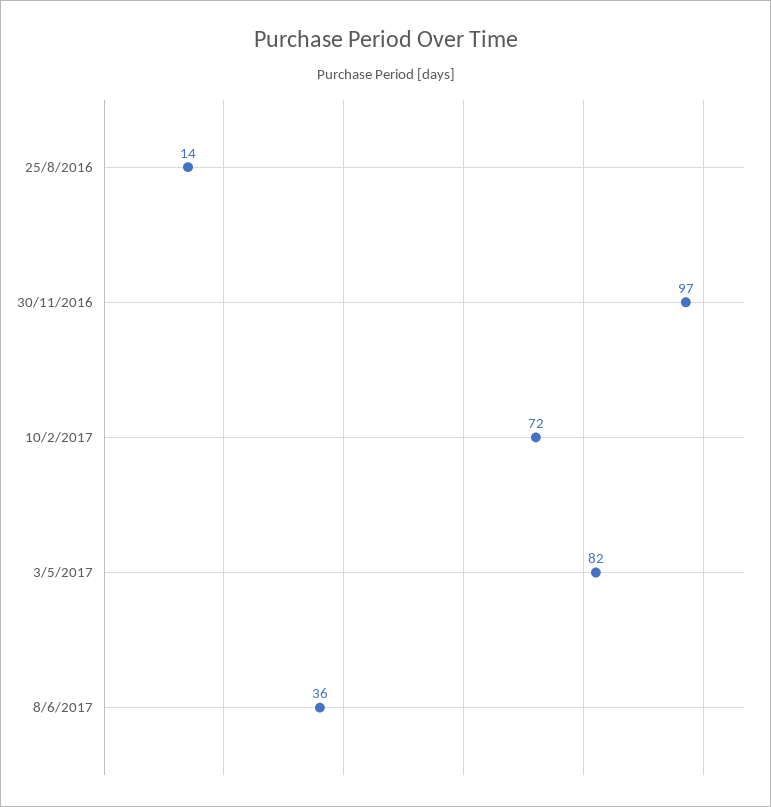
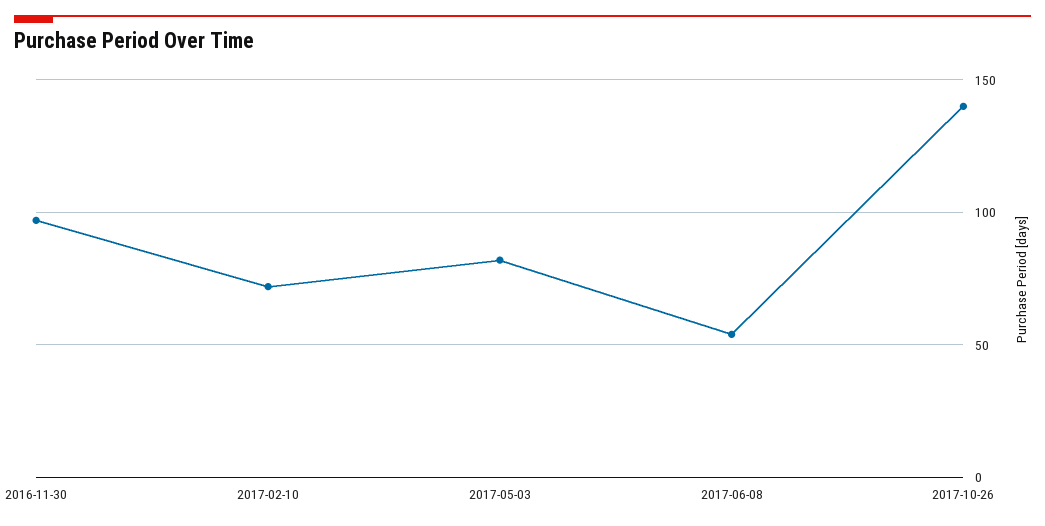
25/8/2016: 14 -> none
8/6/2017: 36 -> 55
2017-10-26: none -> 140

